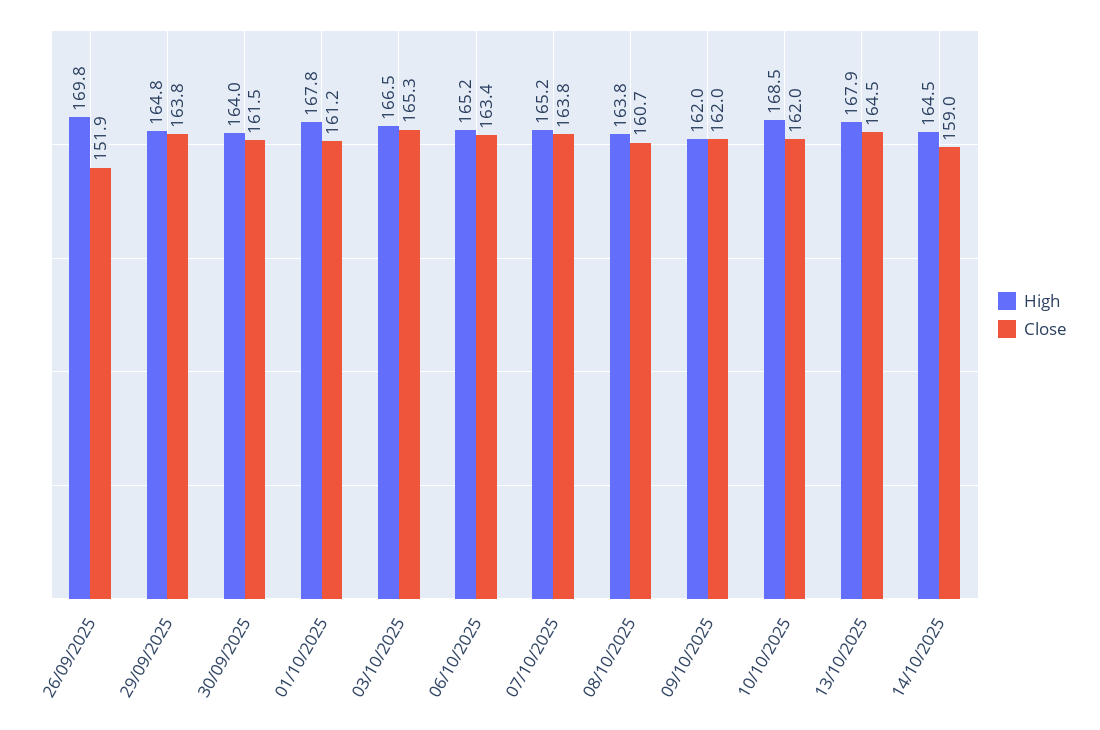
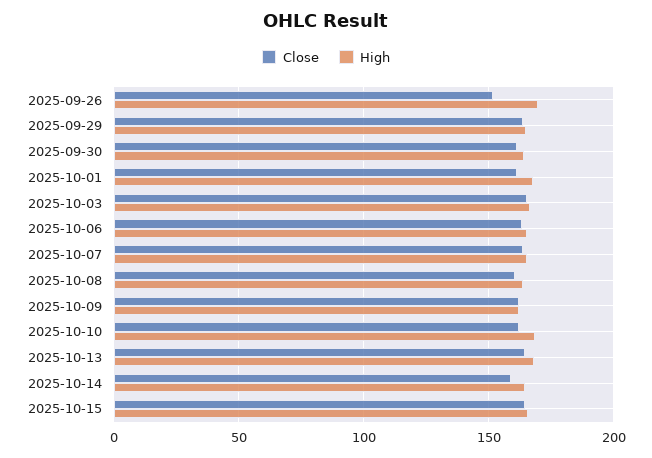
Close, 2025-10-15: none -> 165
High, 2025-10-15: none -> 165

